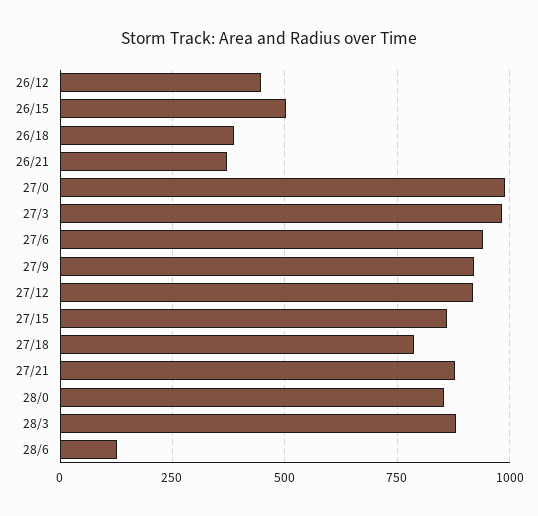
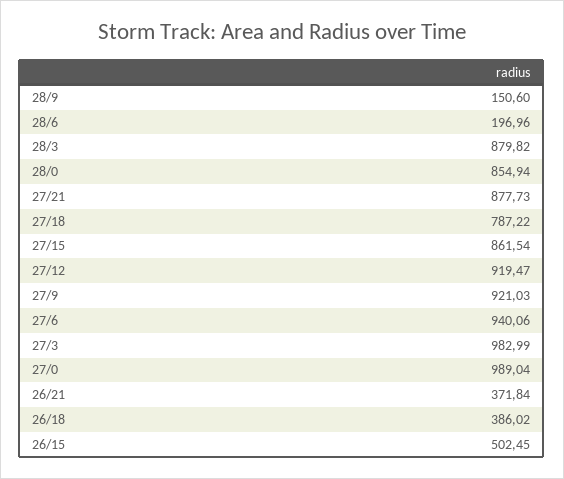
26/12: 450 -> none
28/6: 125 -> 196.96
28/9: none -> 150.6

